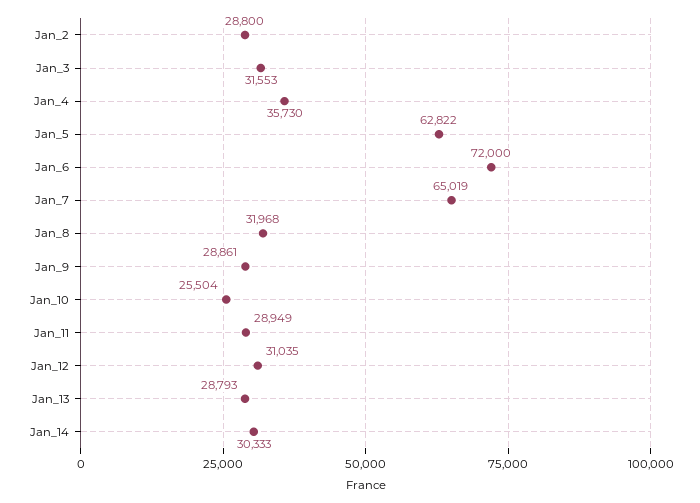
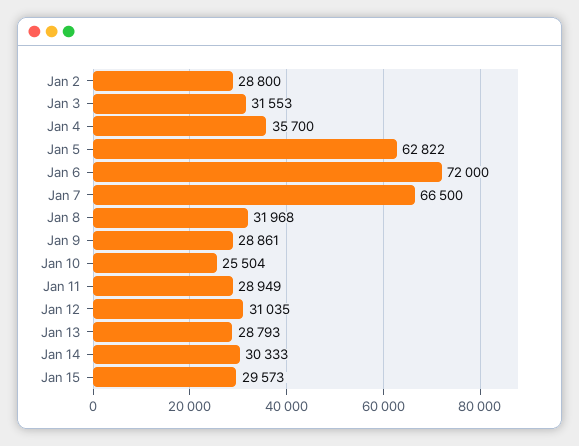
Jan_4: 35730 -> 35700
Jan_7: 65019 -> 66500
Jan 15: none -> 29573

